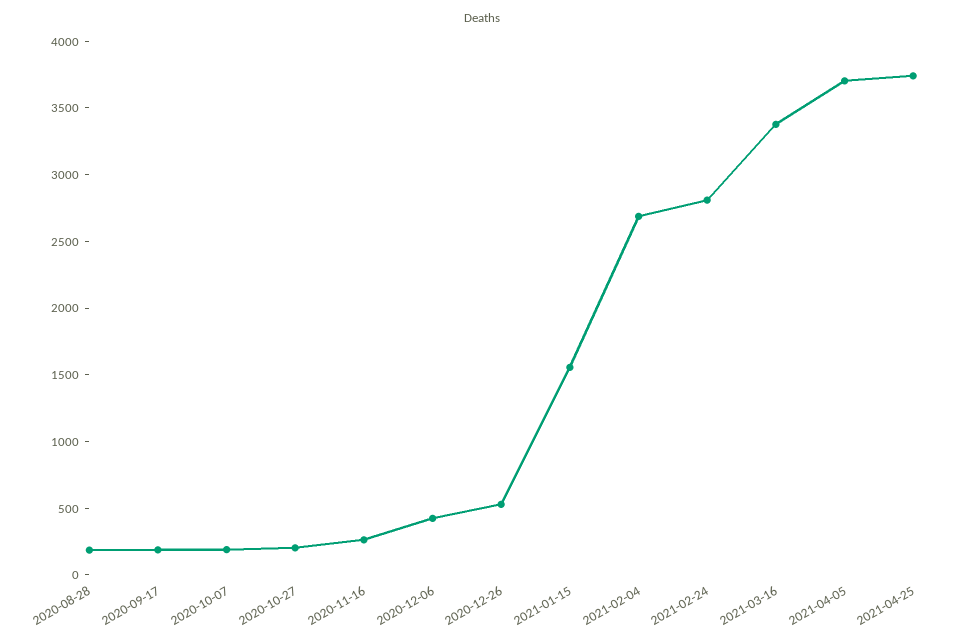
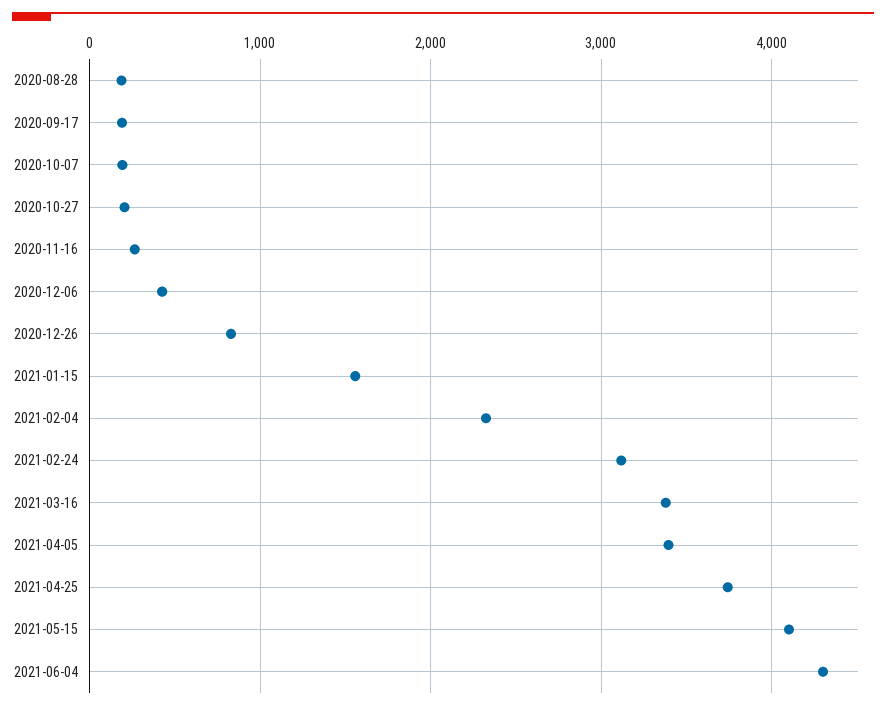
2020-12-26: 500 -> 800
2021-02-04: 2700 -> 2300
2021-02-24: 2800 -> 3100
2021-04-05: 3700 -> 3400
2021-05-15: none -> 4100
2021-06-04: none -> 4300

